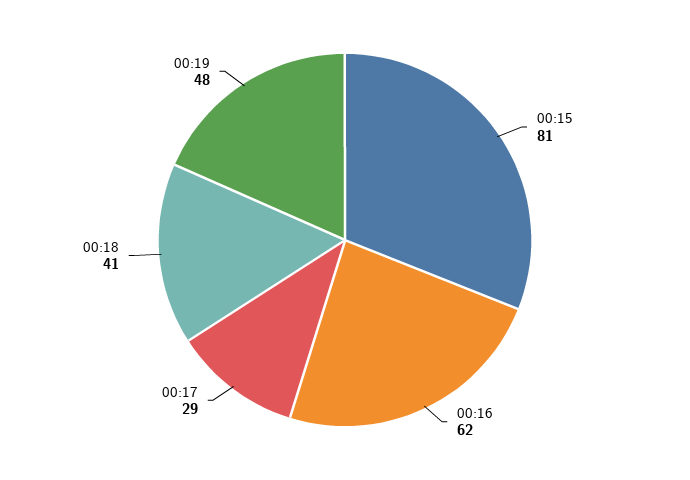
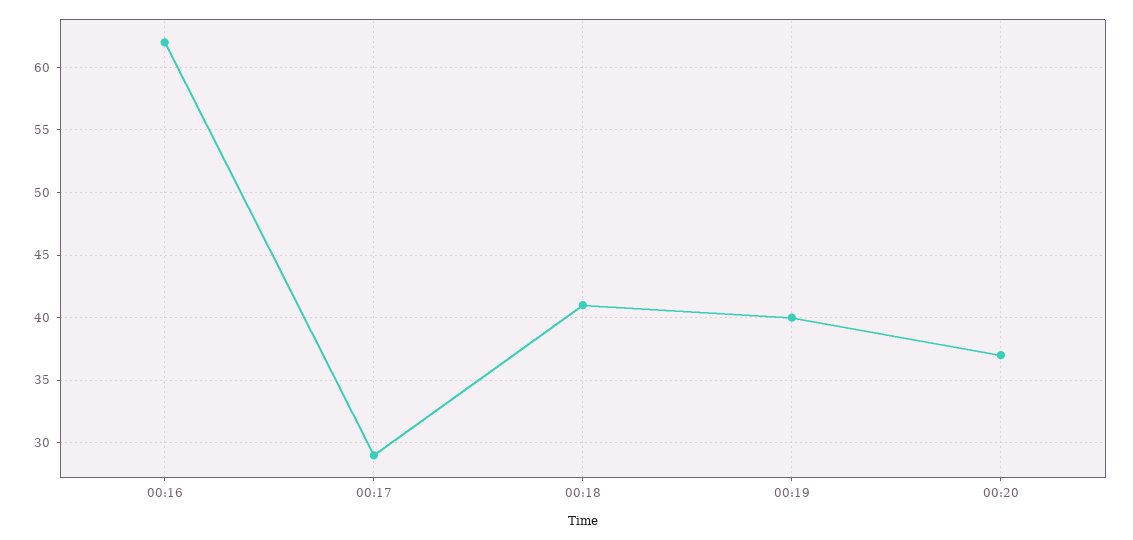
00:15: 81 -> none
00:19: 48 -> 40
00:20: none -> 37

